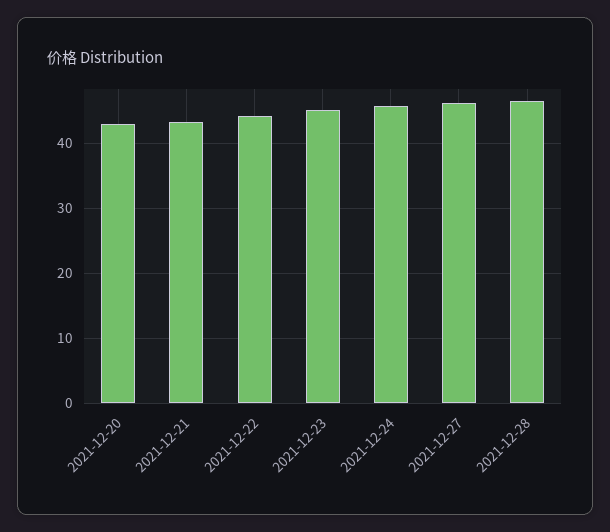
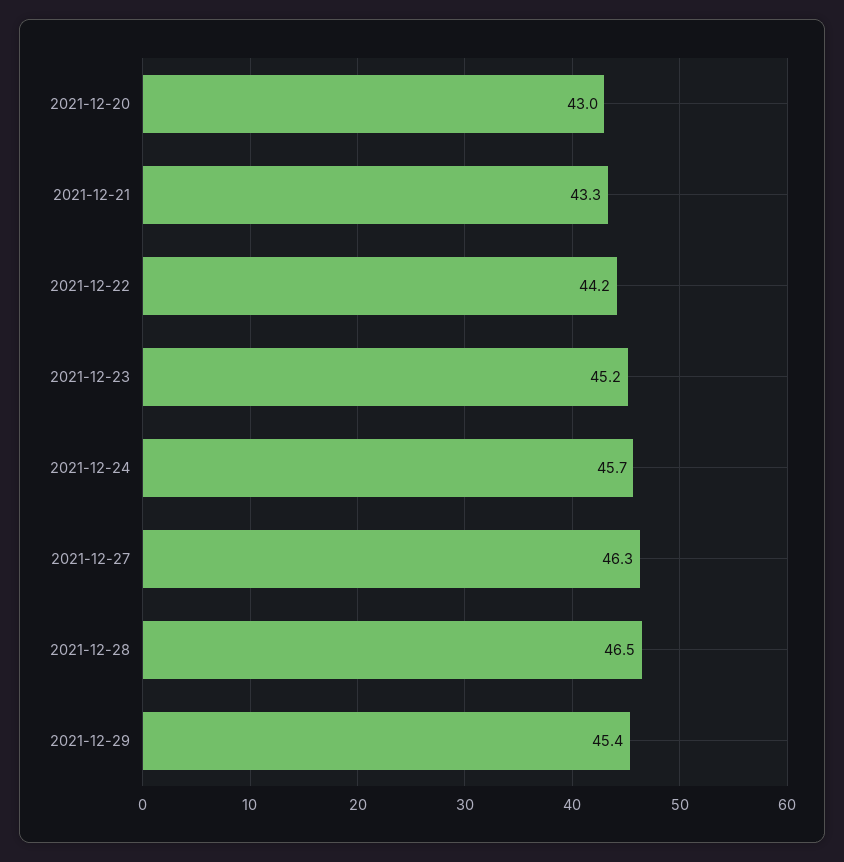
2021-12-29: none -> 45.4

